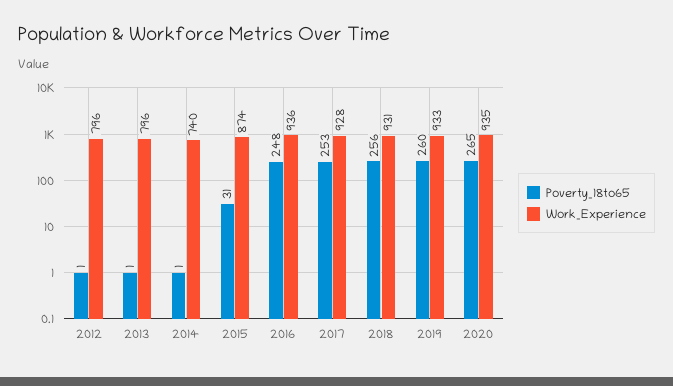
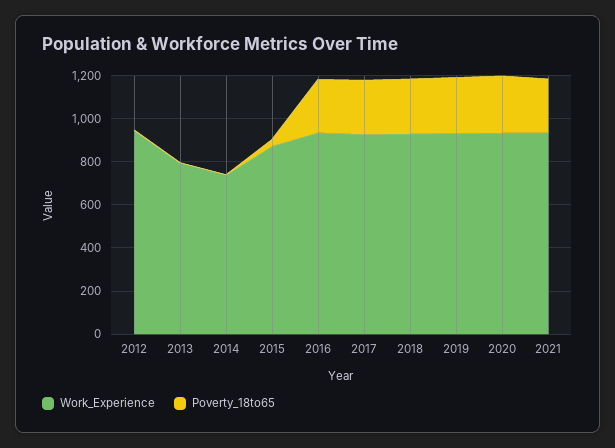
Work_Experience, 2012: 796 -> 950
Work_Experience, 2021: none -> 950
Poverty_18to65, 2021: none -> 250

